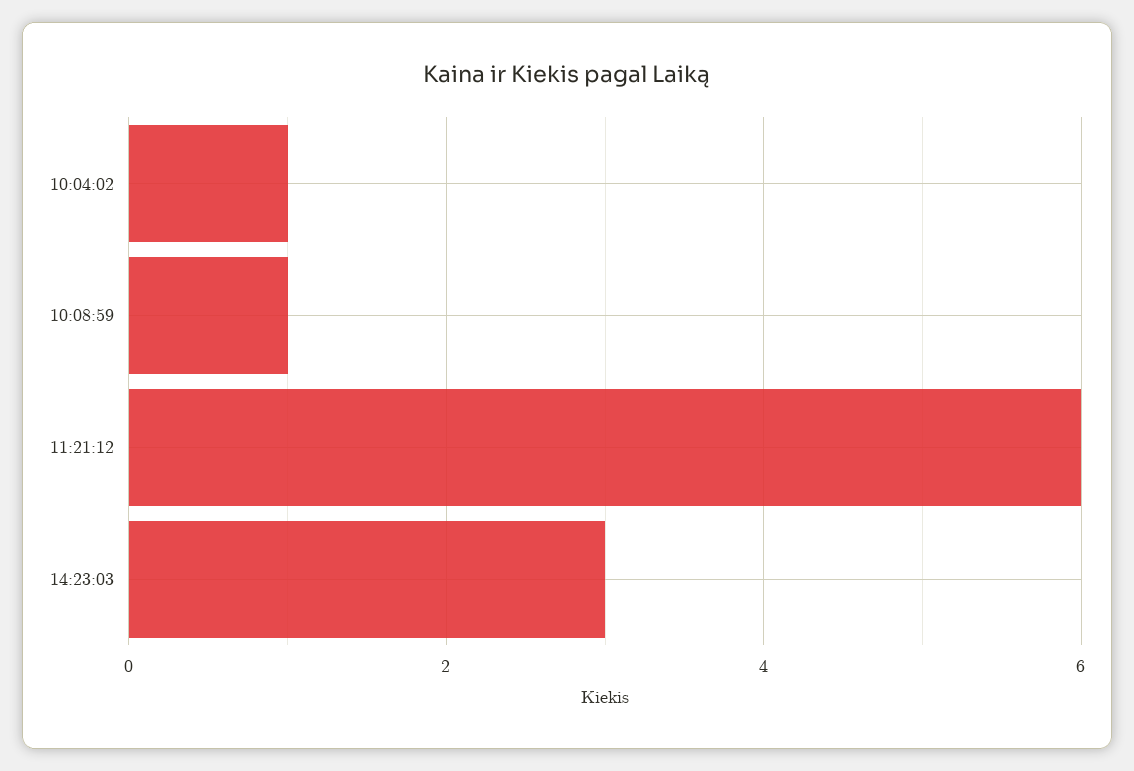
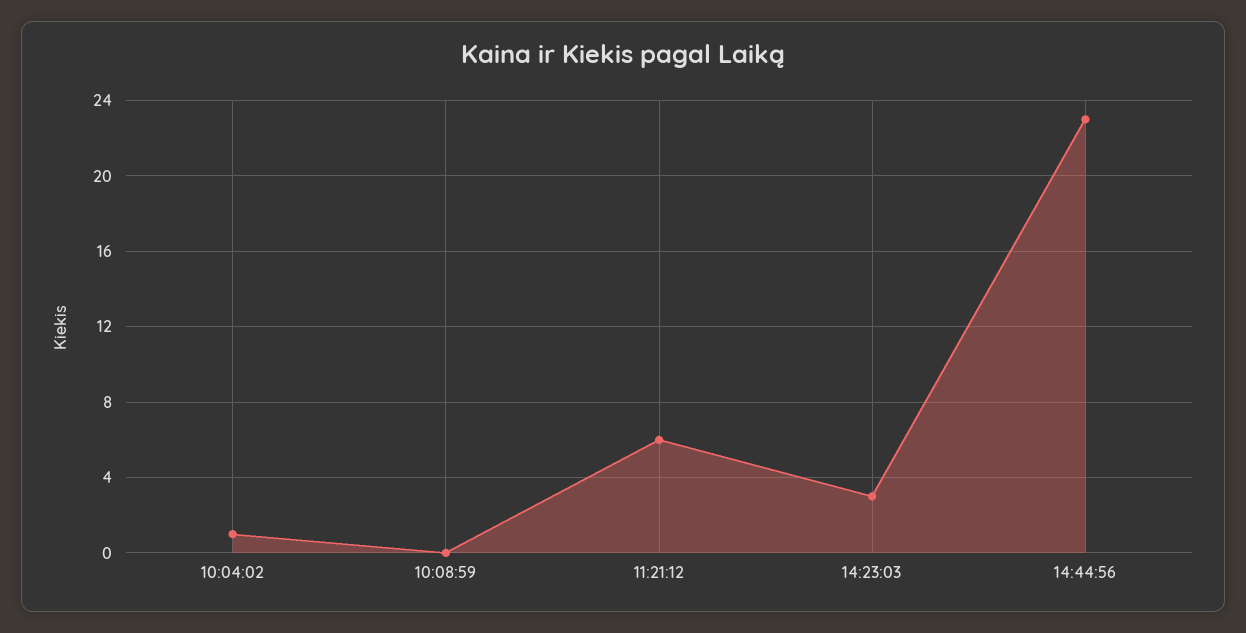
10:08:59: 1 -> 0
14:44:56: none -> 23

